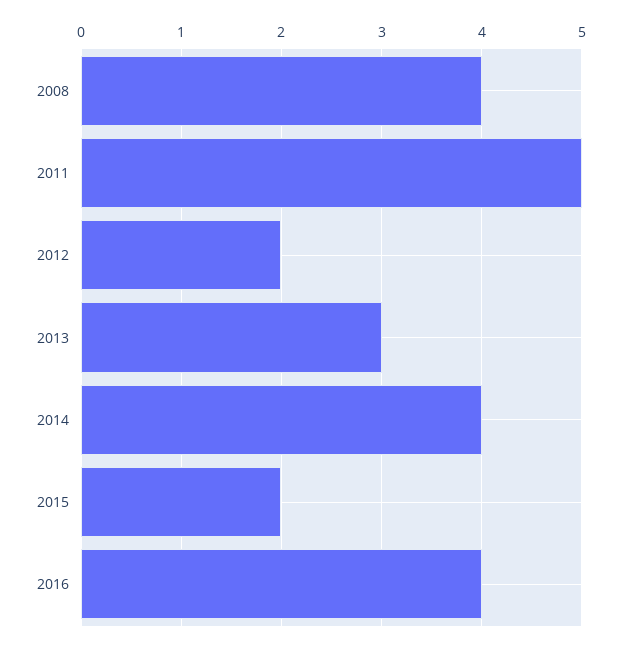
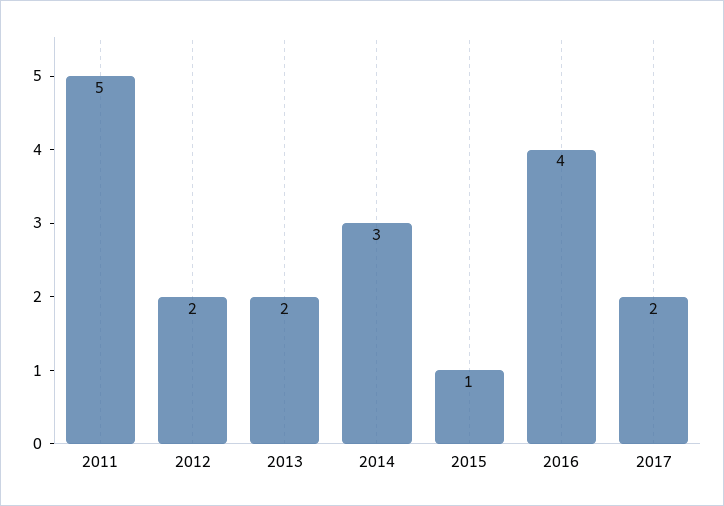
2008: 4 -> none
2013: 3 -> 2
2014: 4 -> 3
2015: 2 -> 1
2017: none -> 2

